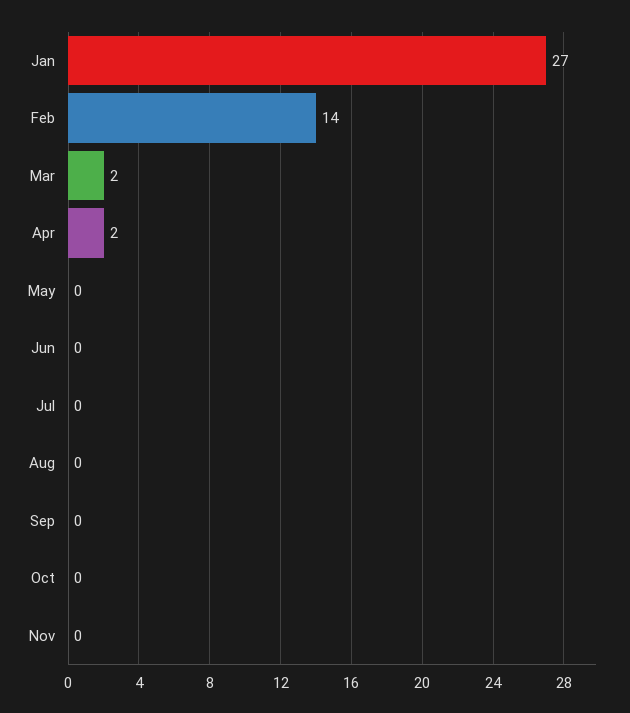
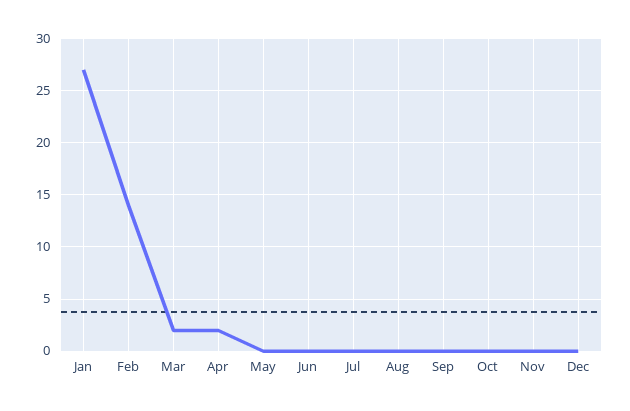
Dec: none -> 0

